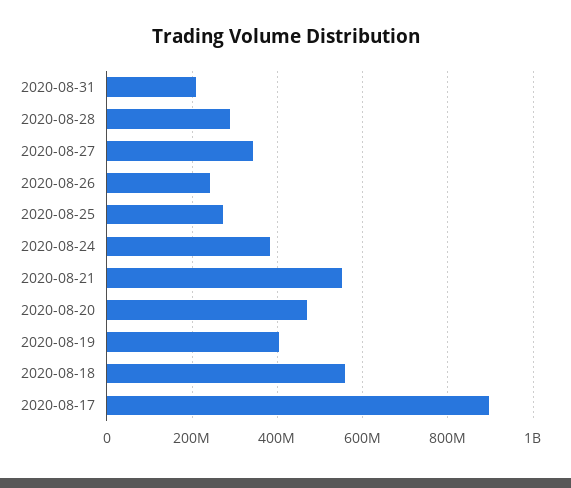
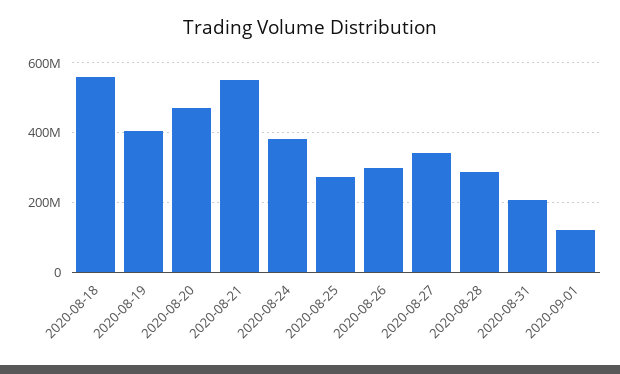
2020-08-26: 240000000 -> 300000000
2020-08-17: 900000000 -> none
2020-09-01: none -> 120000000

